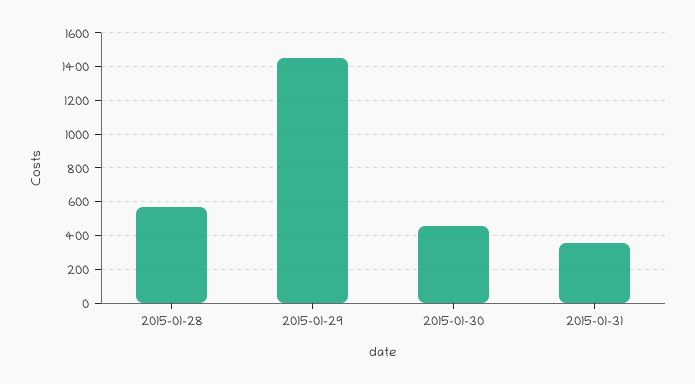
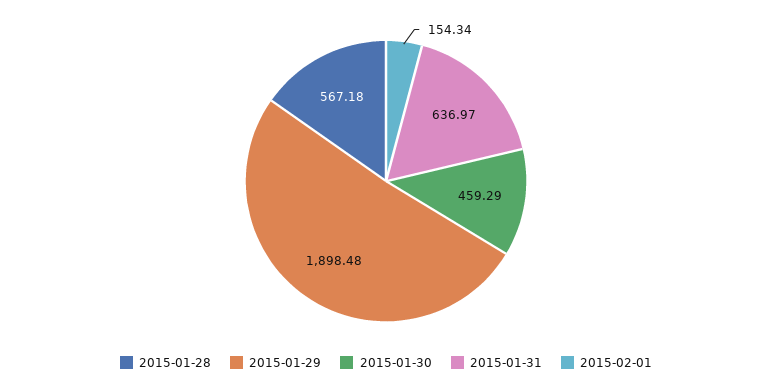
2015-01-29: 1450 -> 1898.48
2015-01-31: 350 -> 636.97
2015-02-01: none -> 154.34

